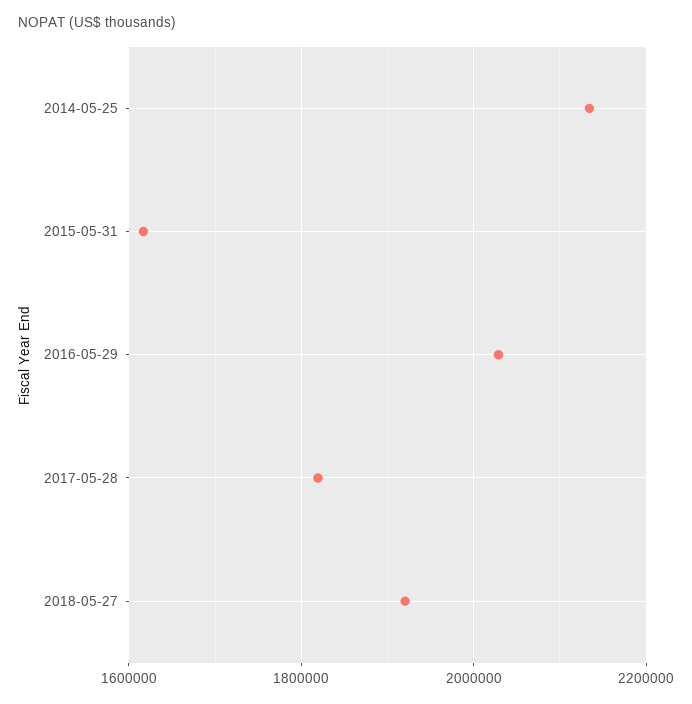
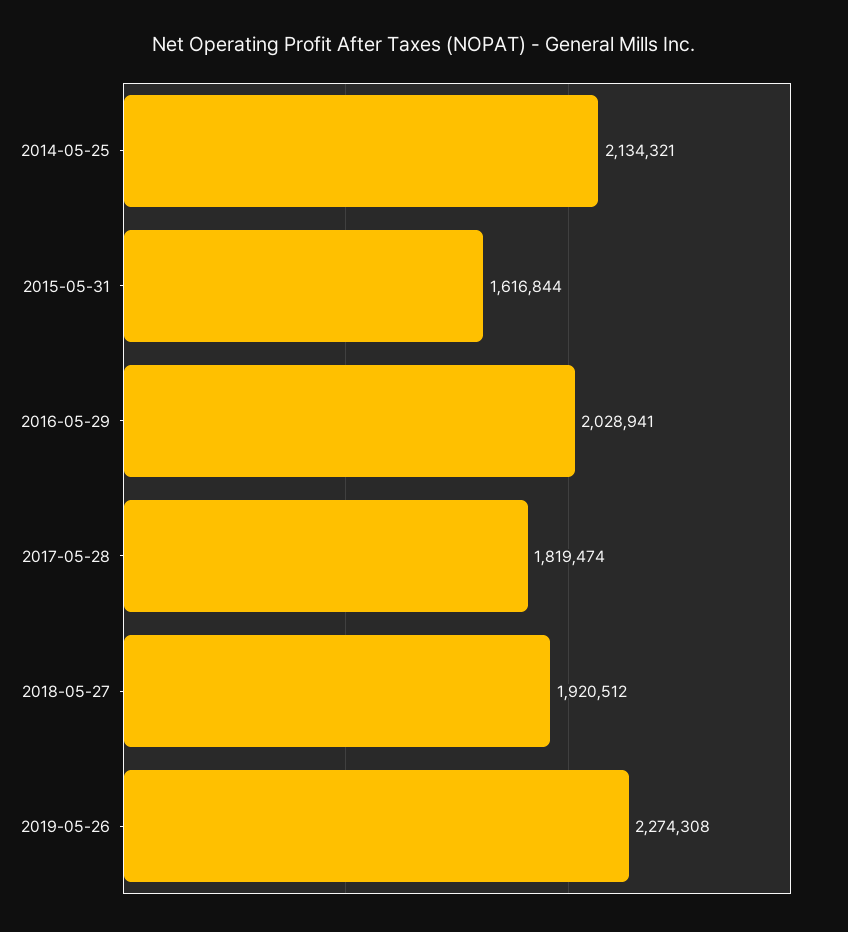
2019-05-26: none -> 2274308

